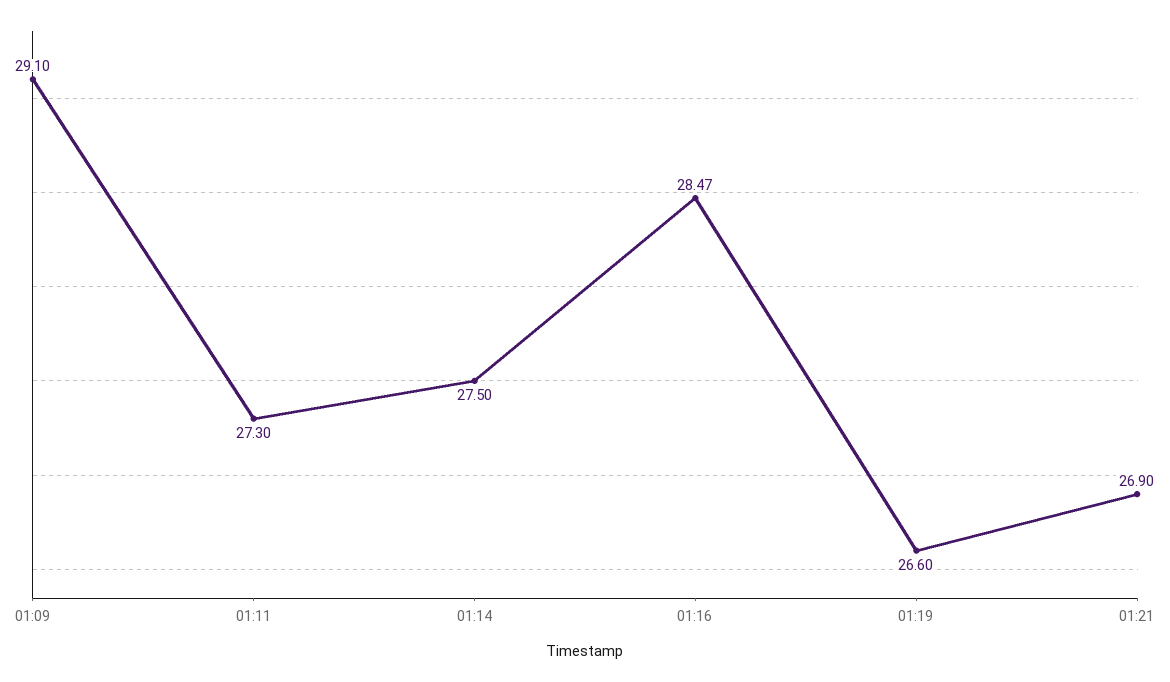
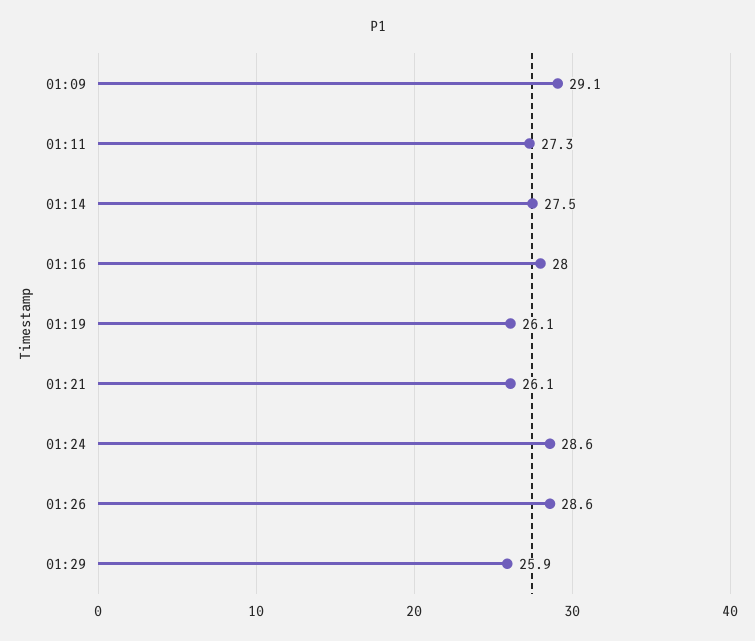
01:16: 28.47 -> 28
01:19: 26.6 -> 26.1
01:21: 26.9 -> 26.1
01:24: none -> 28.6
01:26: none -> 28.6
01:29: none -> 25.9

